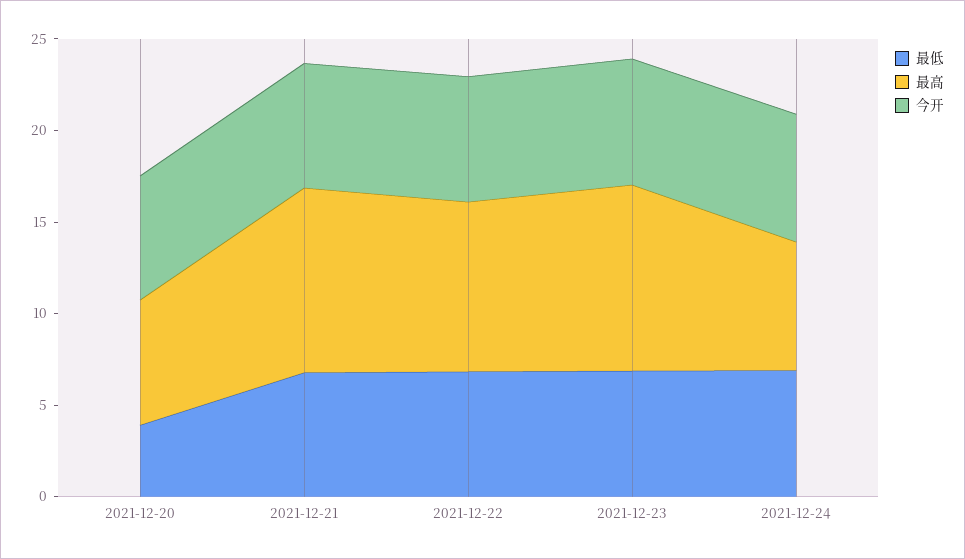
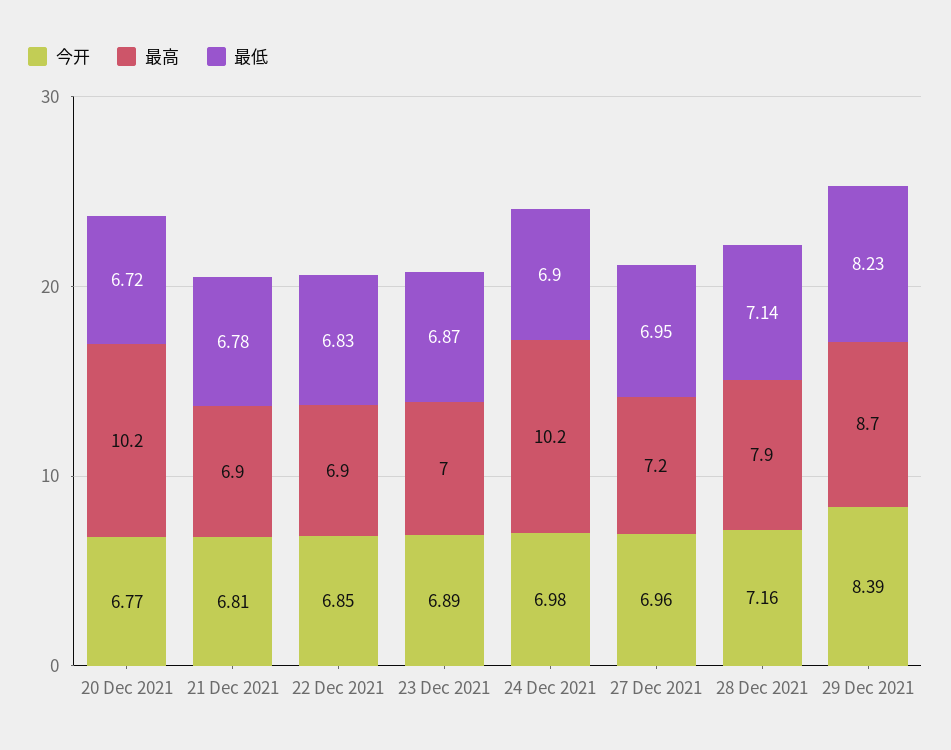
最低, 2021-12-20: 4 -> 6.72
最高, 2021-12-20: 7 -> 10.2
最高, 2021-12-21: 10 -> 6.9
最高, 2021-12-22: 9 -> 6.9
最高, 2021-12-23: 10 -> 7
最高, 2021-12-24: 7 -> 10.2
今开, 27 Dec 2021: none -> 6.96
最高, 27 Dec 2021: none -> 7.2
最低, 27 Dec 2021: none -> 6.95
今开, 28 Dec 2021: none -> 7.16
最高, 28 Dec 2021: none -> 7.9
最低, 28 Dec 2021: none -> 7.14
今开, 29 Dec 2021: none -> 8.39
最高, 29 Dec 2021: none -> 8.7
最低, 29 Dec 2021: none -> 8.23

